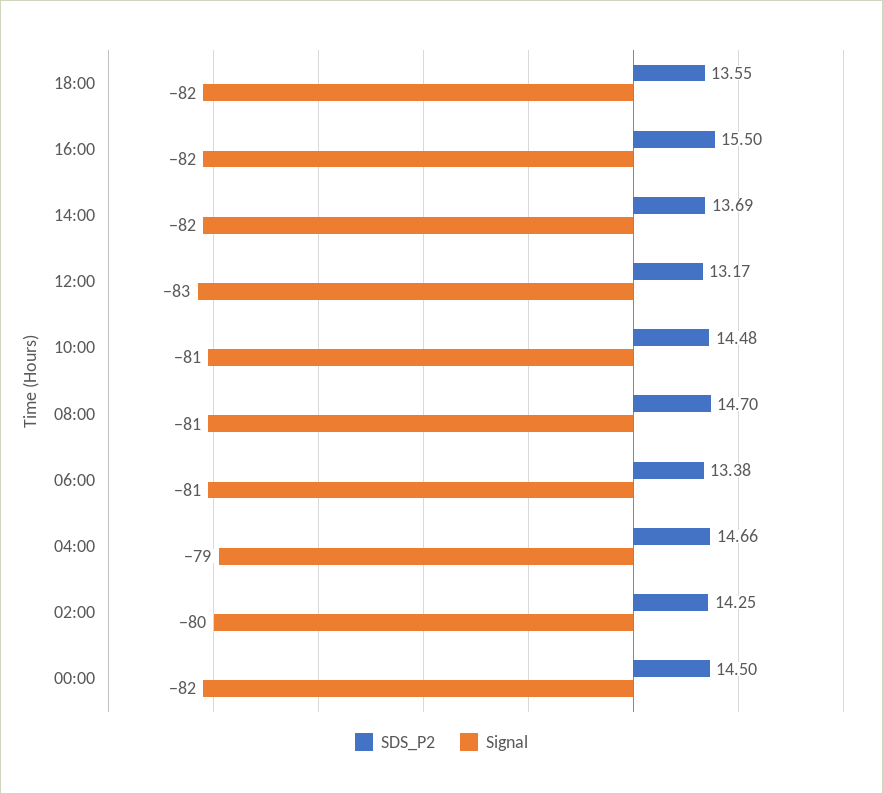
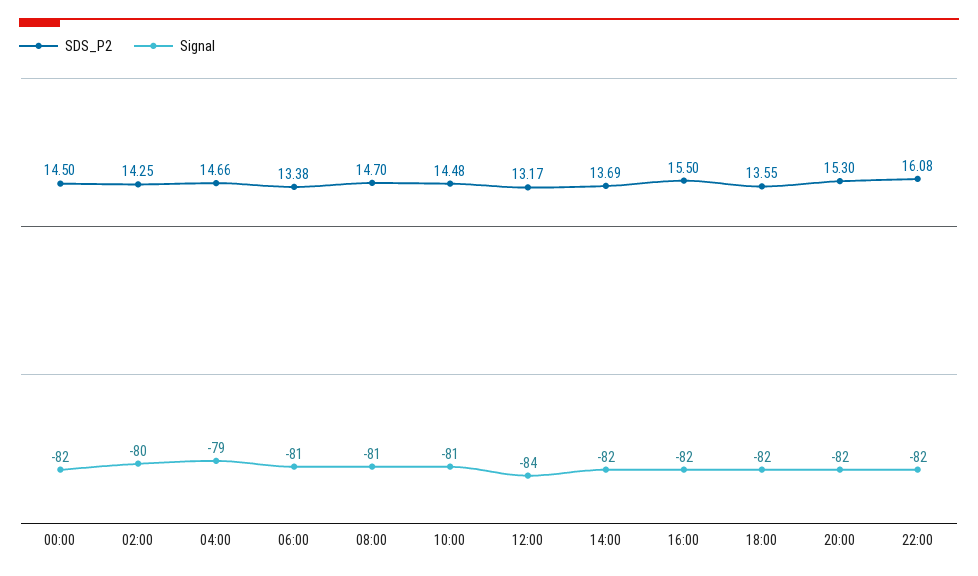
Signal, 12:00: -83 -> -84
SDS_P2, 20:00: none -> 15.3
Signal, 20:00: none -> -82
SDS_P2, 22:00: none -> 16.08
Signal, 22:00: none -> -82

